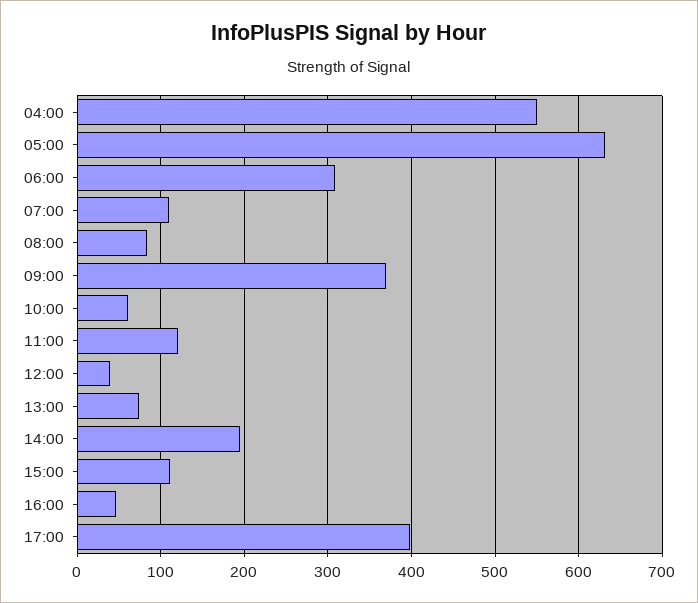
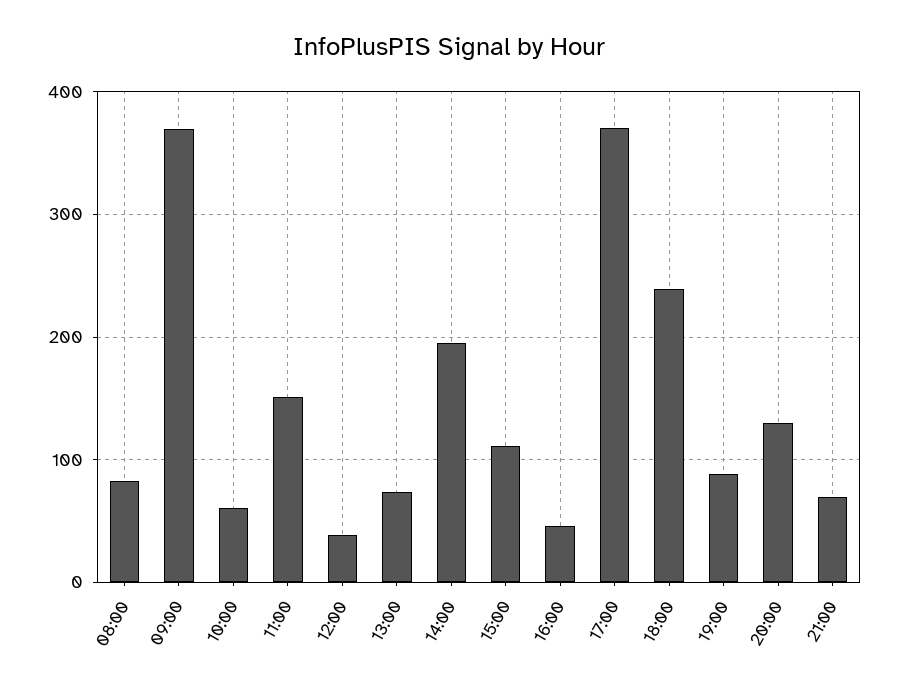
04:00: 550 -> none
05:00: 630 -> none
06:00: 310 -> none
07:00: 110 -> none
11:00: 120 -> 150
17:00: 400 -> 370
18:00: none -> 240
19:00: none -> 90
20:00: none -> 130
21:00: none -> 70

